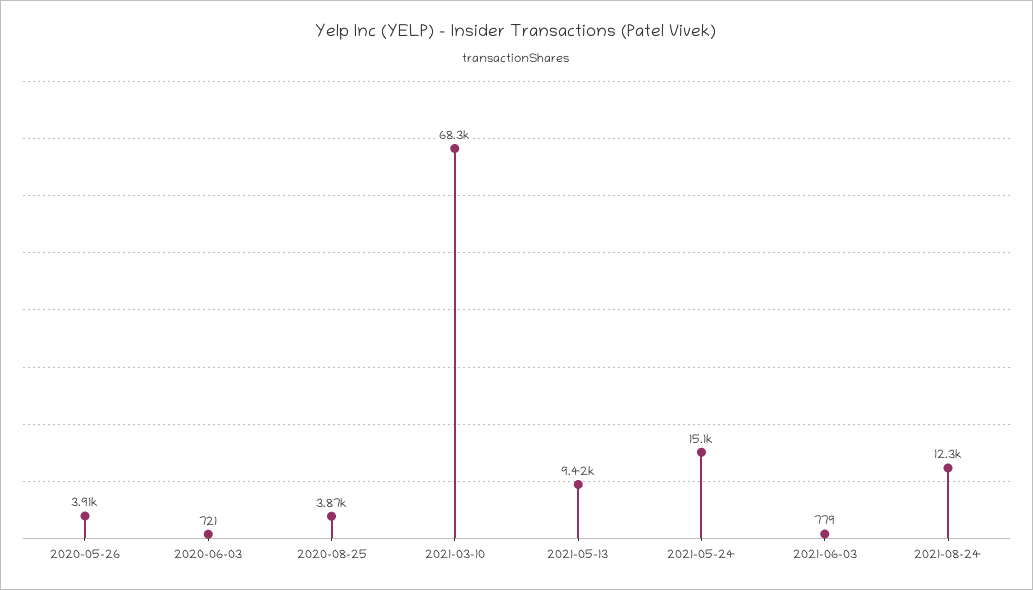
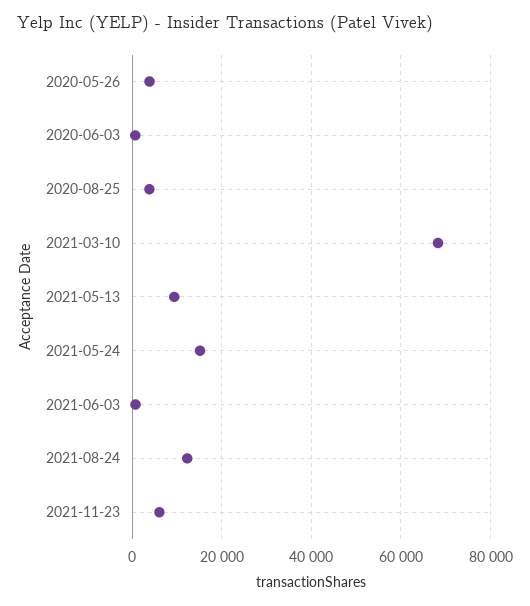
2021-11-23: none -> 6000

